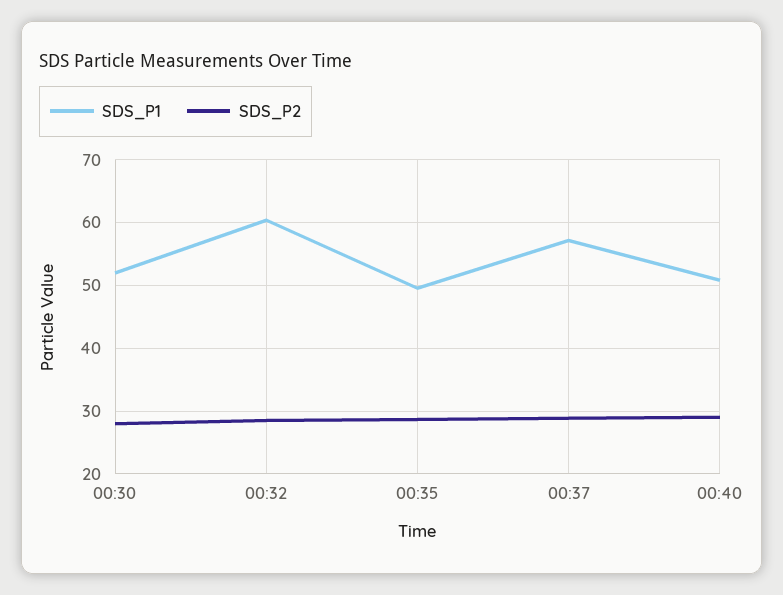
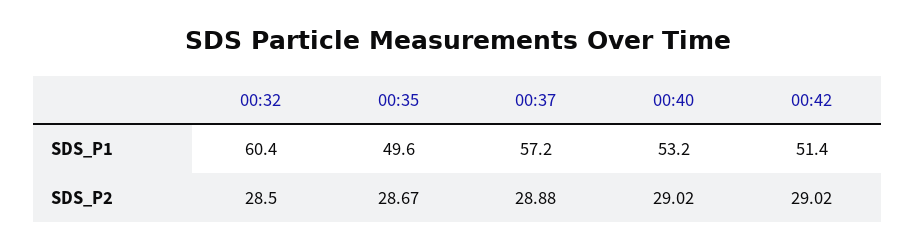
SDS_P1, 00:30: 52 -> none
SDS_P2, 00:30: 28 -> none
SDS_P1, 00:40: 51 -> 53.2
SDS_P1, 00:42: none -> 51.4
SDS_P2, 00:42: none -> 29.02

